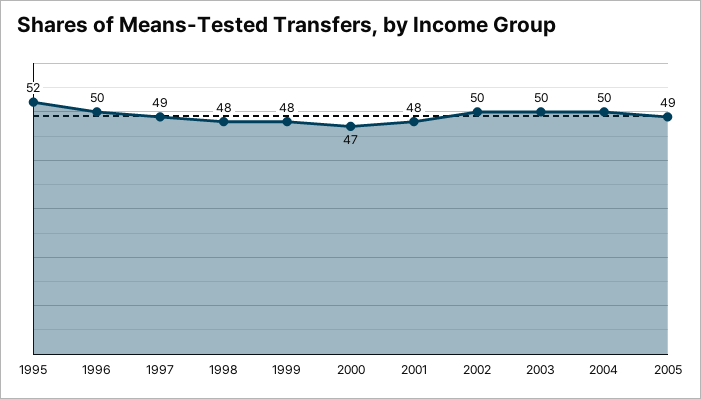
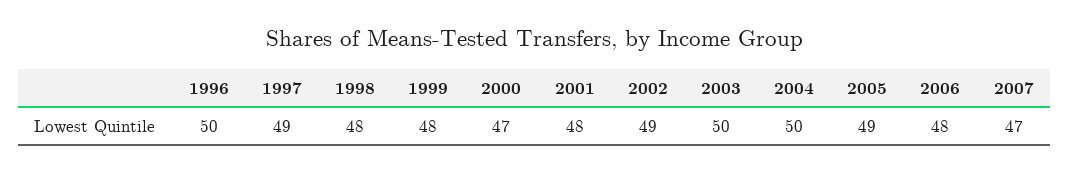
1995: 52 -> none
2002: 50 -> 49
2006: none -> 48
2007: none -> 47

